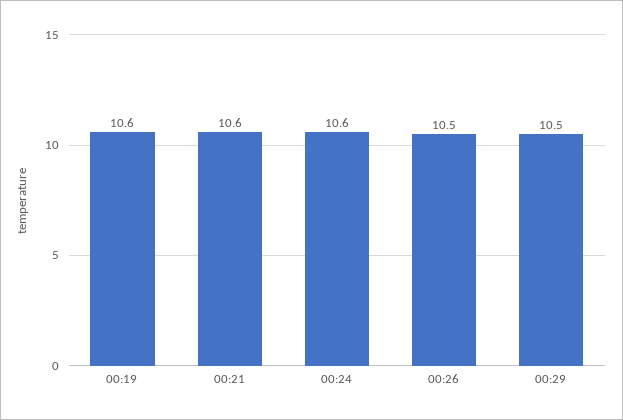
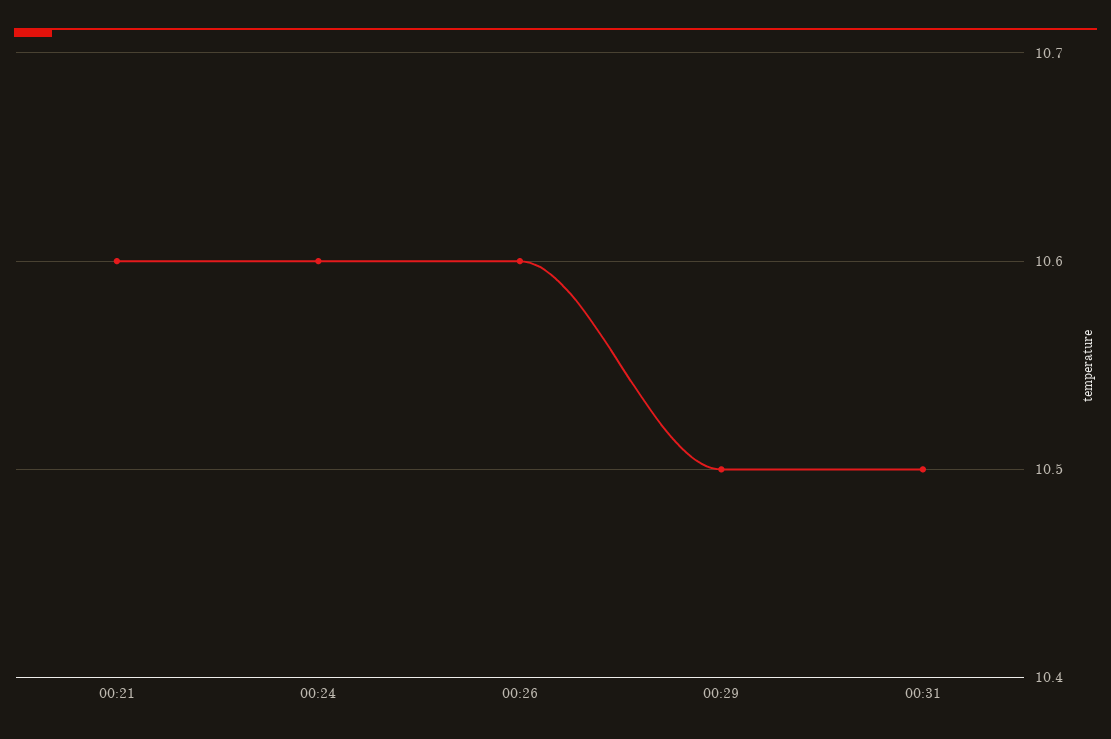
00:19: 10.6 -> none
00:26: 10.5 -> 10.6
00:31: none -> 10.5

